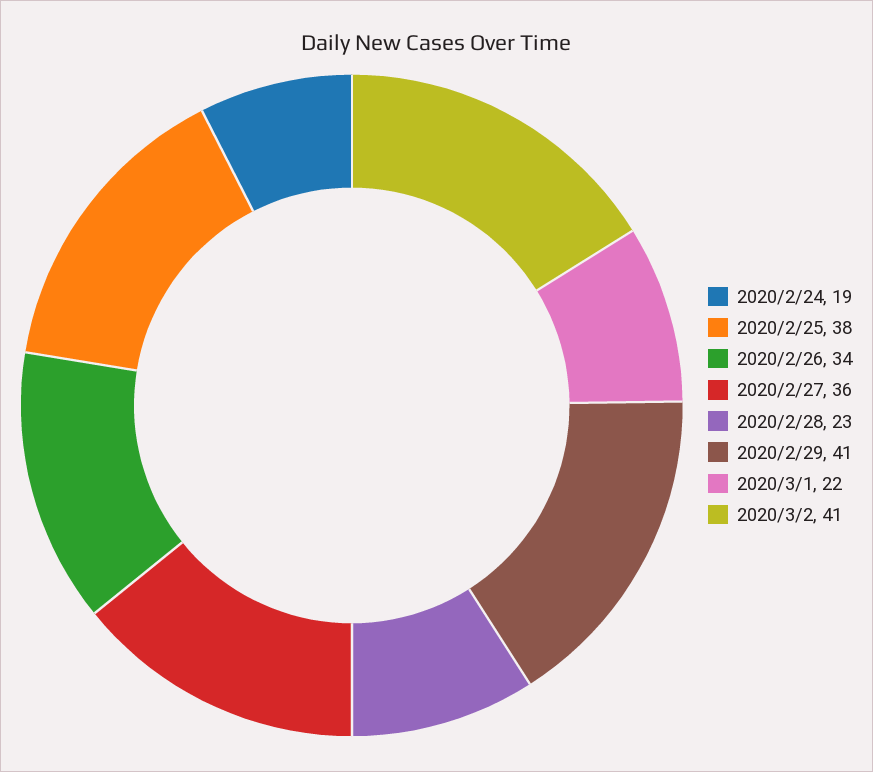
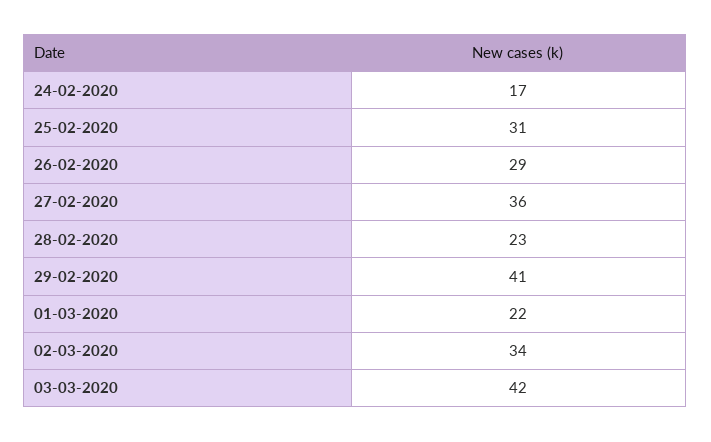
2020/2/24: 19 -> 17
2020/2/25: 38 -> 31
2020/2/26: 34 -> 29
2020/3/2: 41 -> 34
03-03-2020: none -> 42

